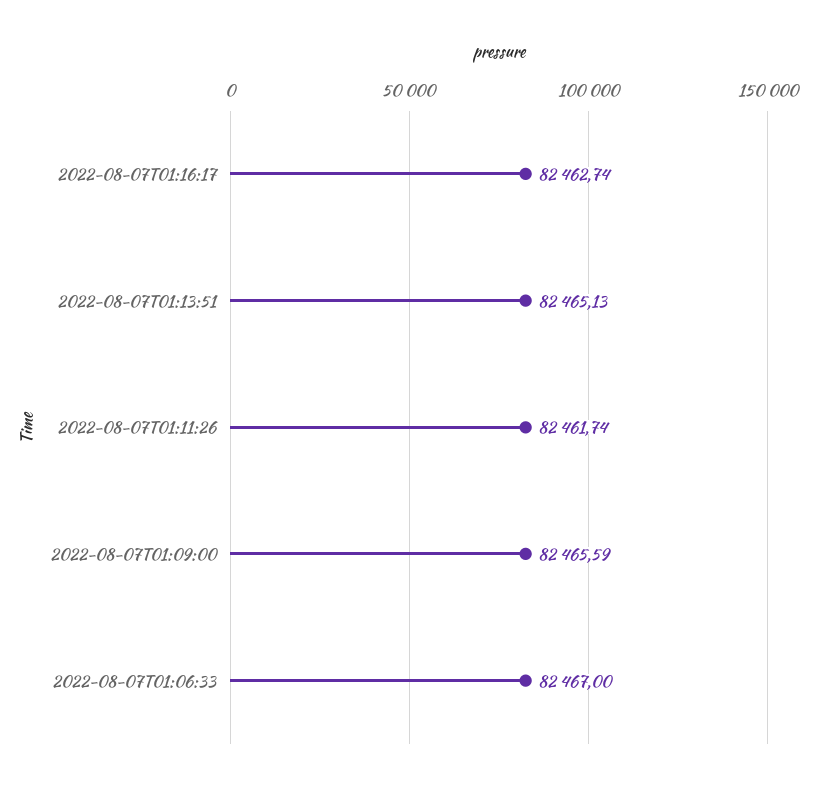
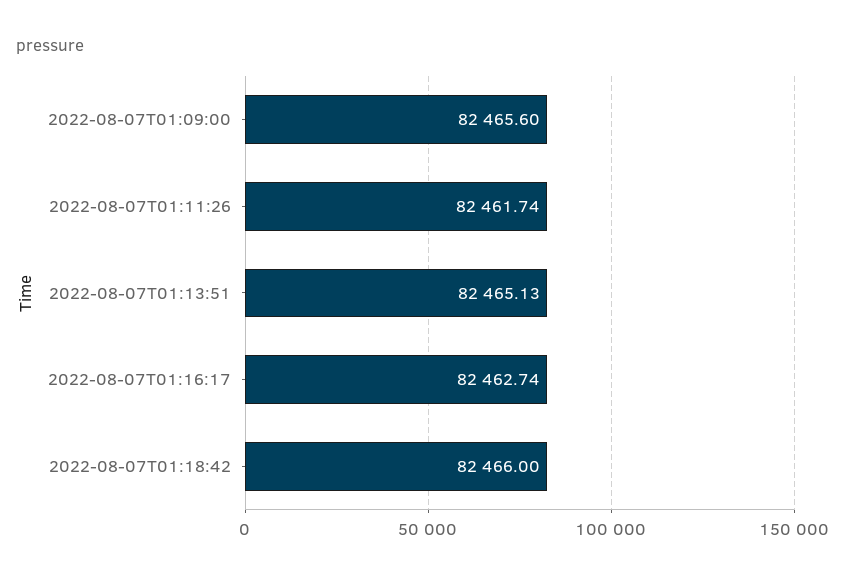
2022-08-07T01:09:00: 82465.59 -> 82465.6
2022-08-07T01:06:33: 82467 -> none
2022-08-07T01:18:42: none -> 82466

